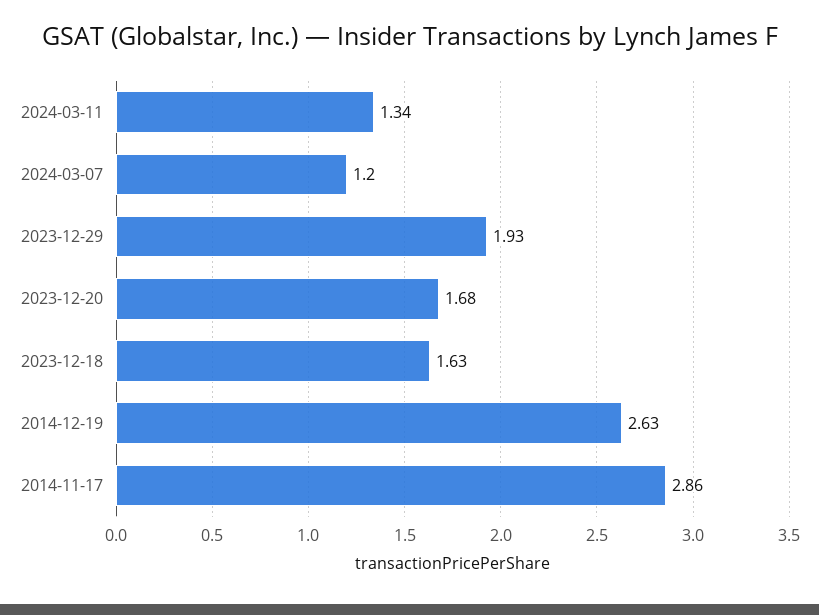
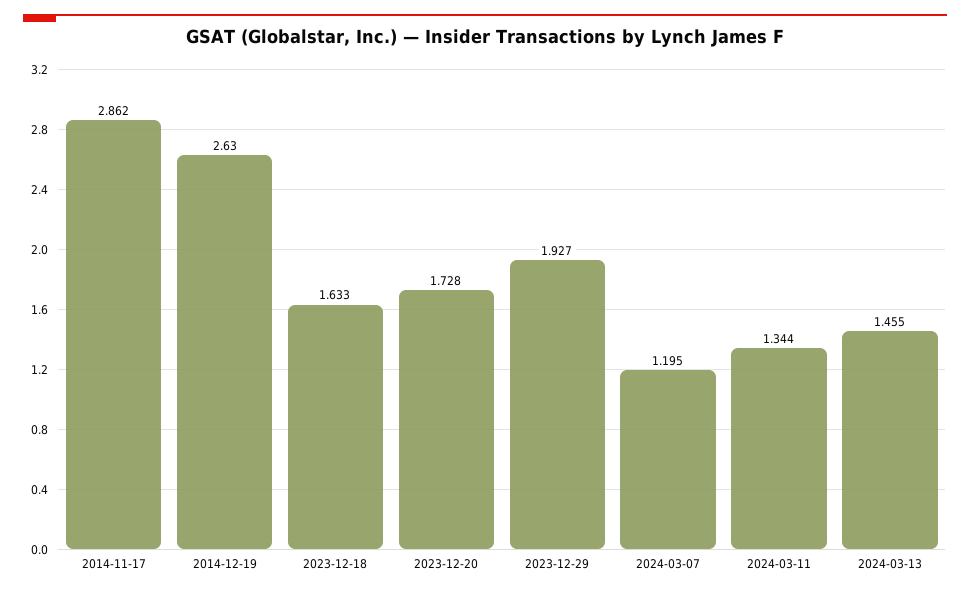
2023-12-20: 1.68 -> 1.728
2024-03-13: none -> 1.455

